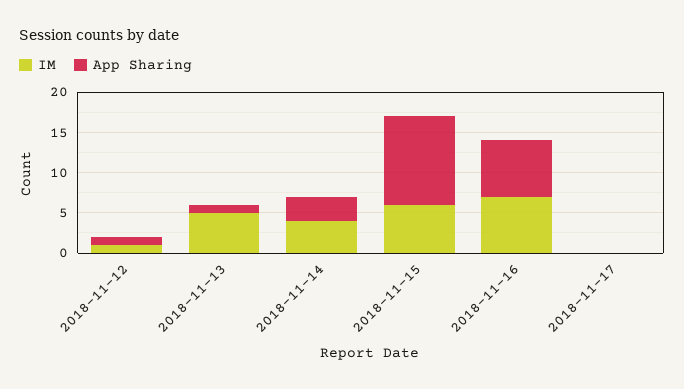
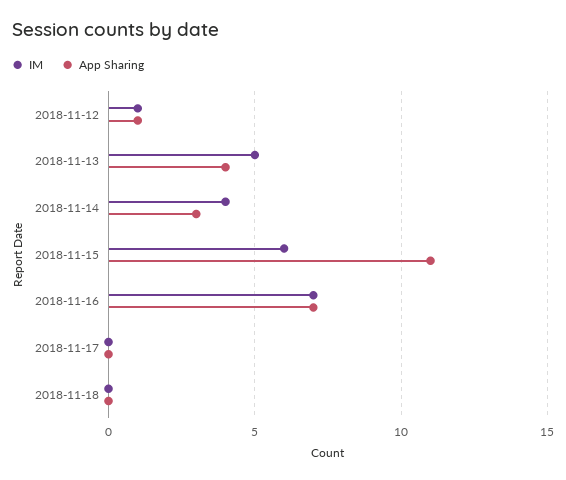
App Sharing, 2018-11-13: 1 -> 4
IM, 2018-11-18: none -> 0
App Sharing, 2018-11-18: none -> 0

